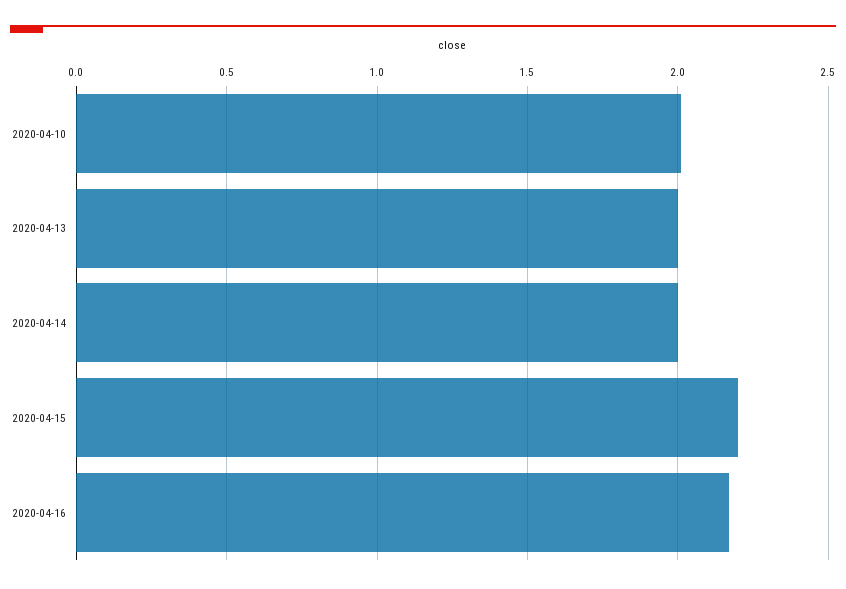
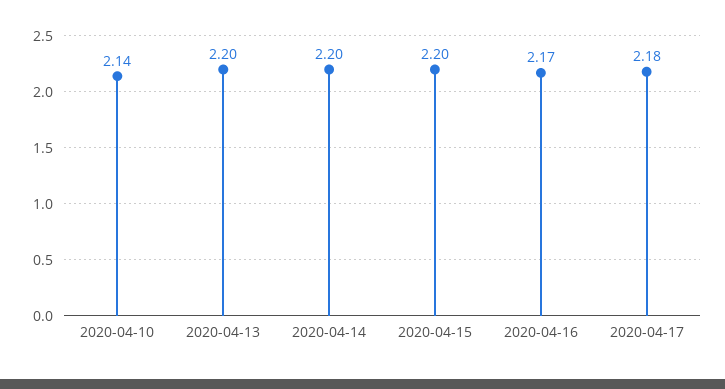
2020-04-10: 2 -> 2.14
2020-04-13: 2 -> 2.2
2020-04-14: 2 -> 2.2
2020-04-17: none -> 2.18

